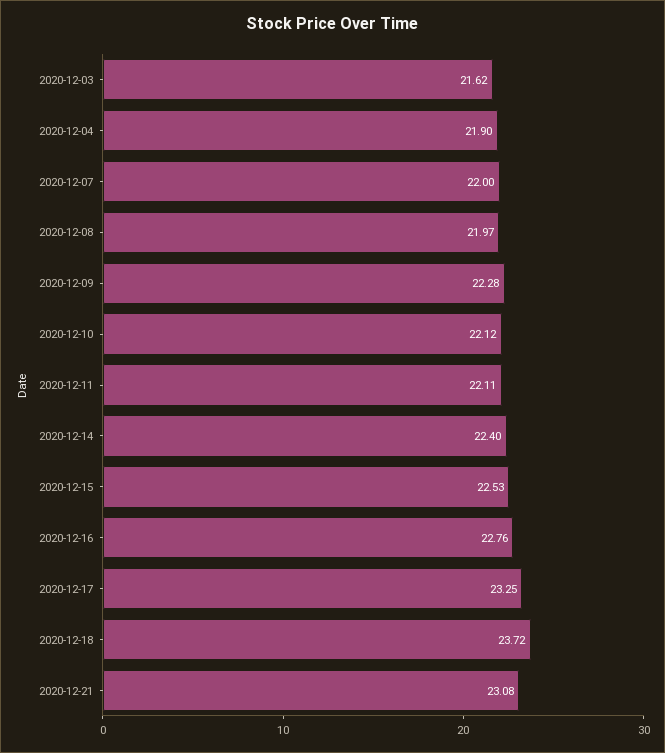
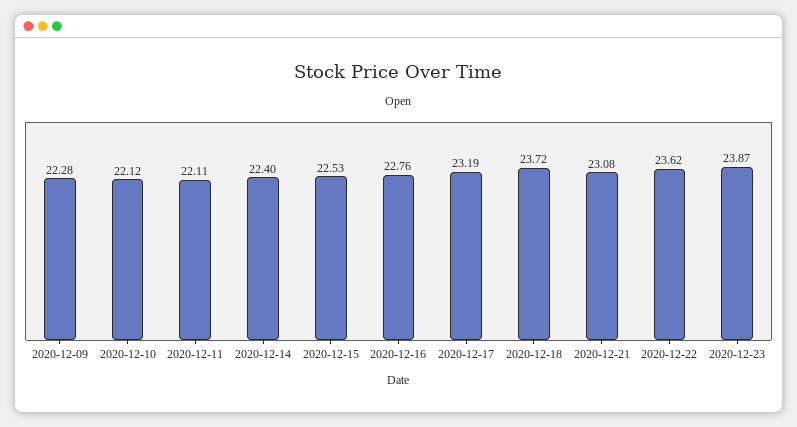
2020-12-03: 21.62 -> none
2020-12-04: 21.9 -> none
2020-12-07: 22 -> none
2020-12-08: 21.97 -> none
2020-12-17: 23.25 -> 23.19
2020-12-22: none -> 23.62
2020-12-23: none -> 23.87

